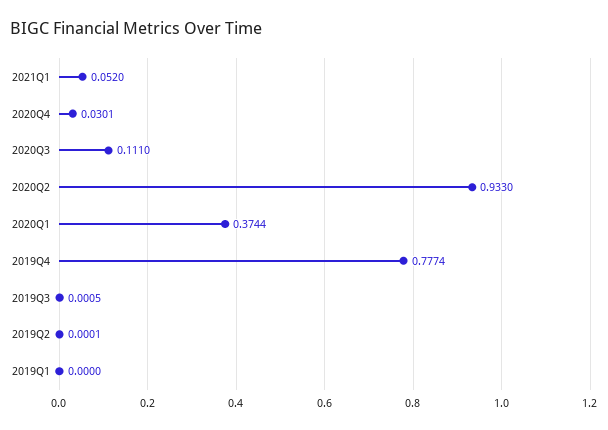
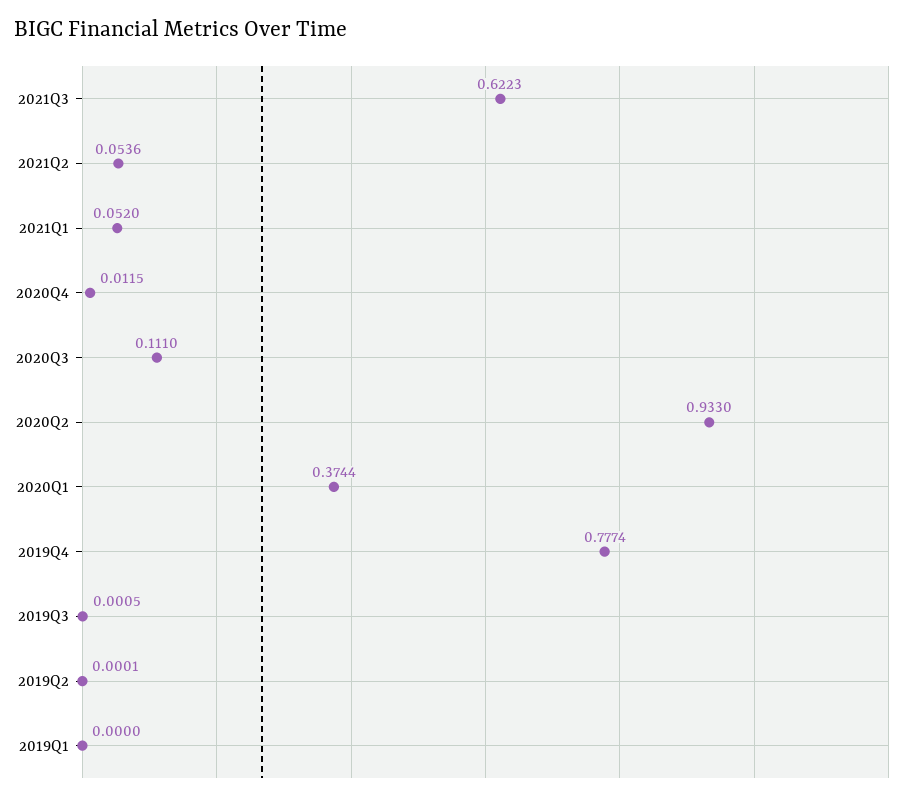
2020Q4: 0.0301 -> 0.0115
2021Q3: none -> 0.6223
2021Q2: none -> 0.0536

